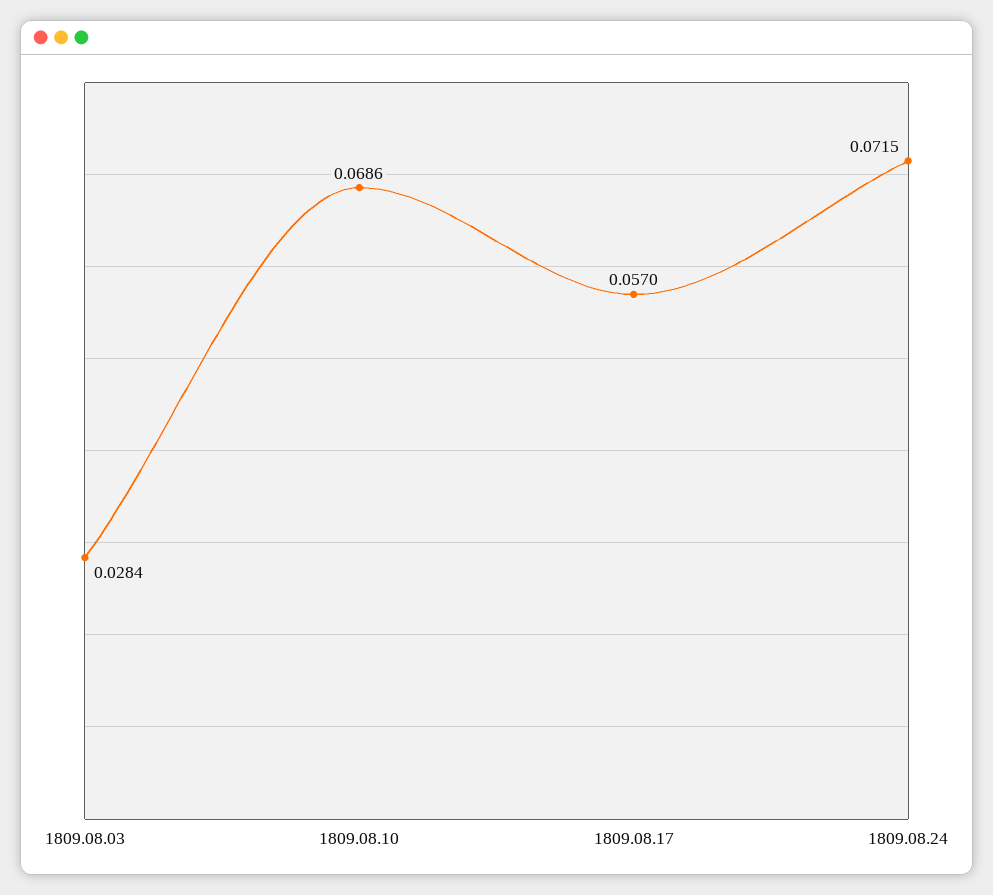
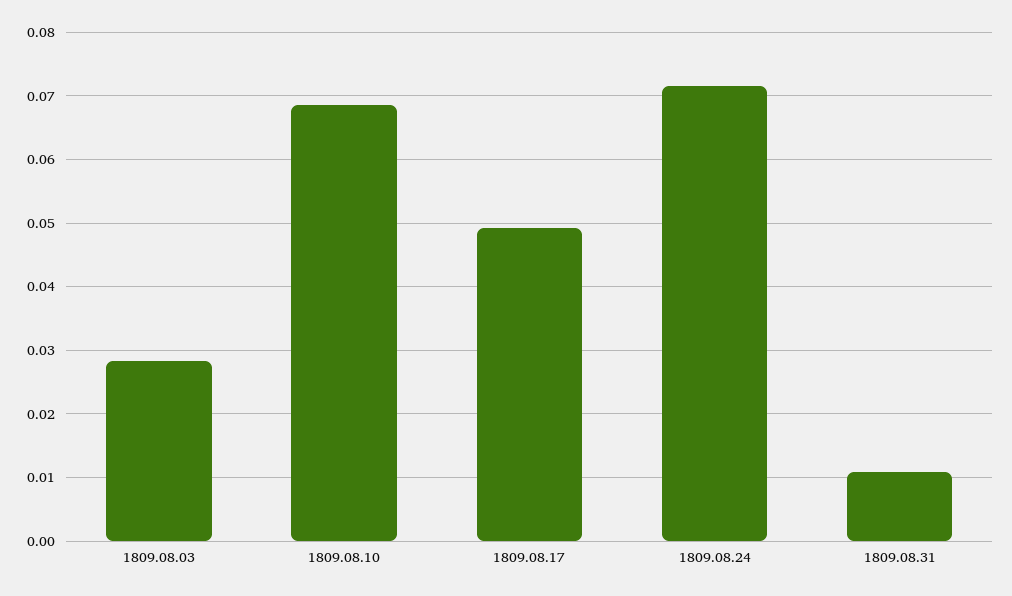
1809.08.17: 0.057 -> 0.049
1809.08.31: none -> 0.011

